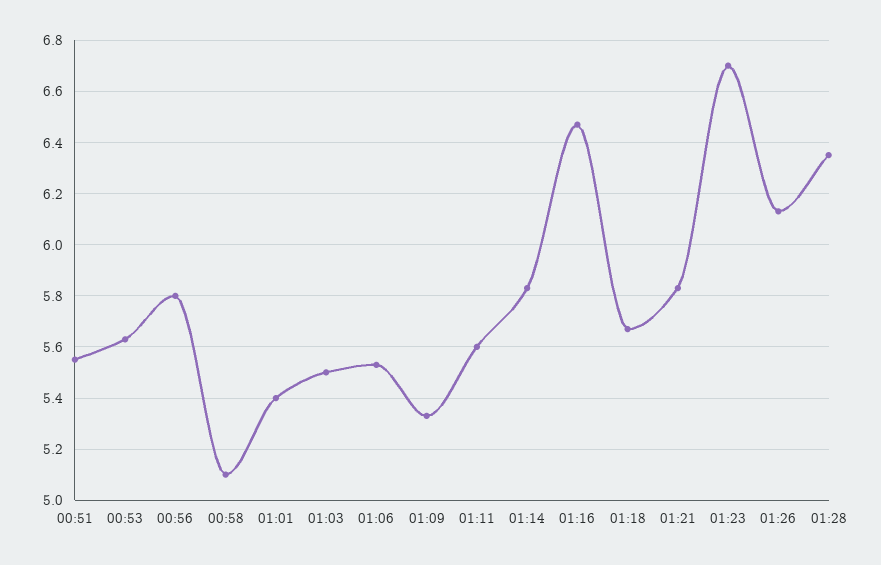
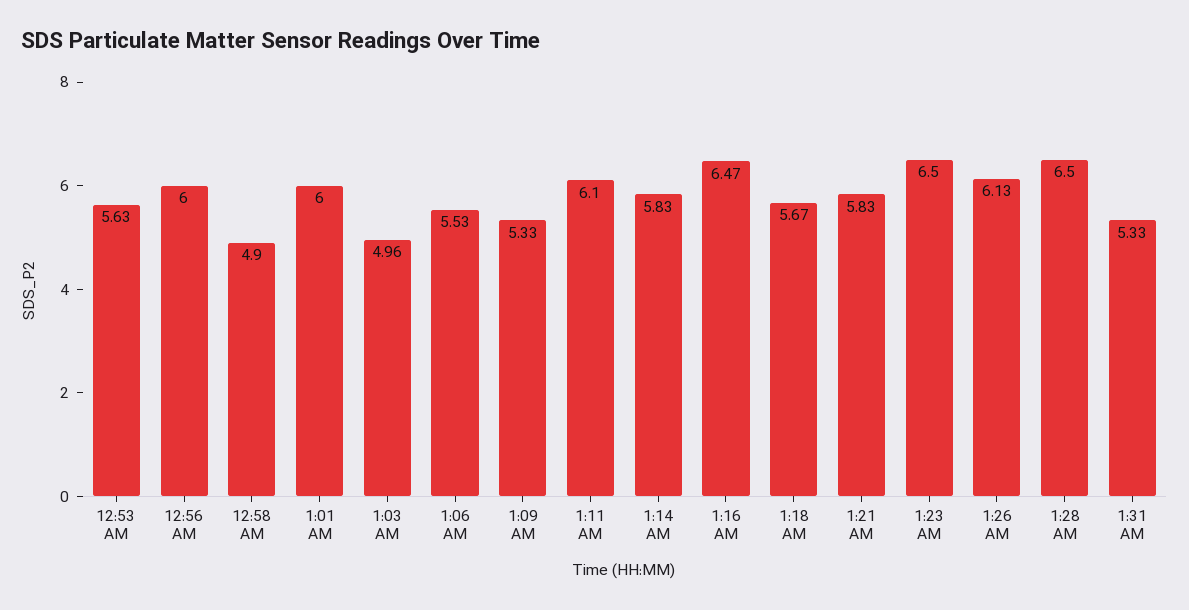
00:51: 5.55 -> none
00:56: 5.8 -> 6
00:58: 5.1 -> 4.9
01:01: 5.4 -> 6
01:03: 5.5 -> 4.96
01:11: 5.6 -> 6.1
01:23: 6.7 -> 6.5
01:28: 6.35 -> 6.5
1:31 AM: none -> 5.33

